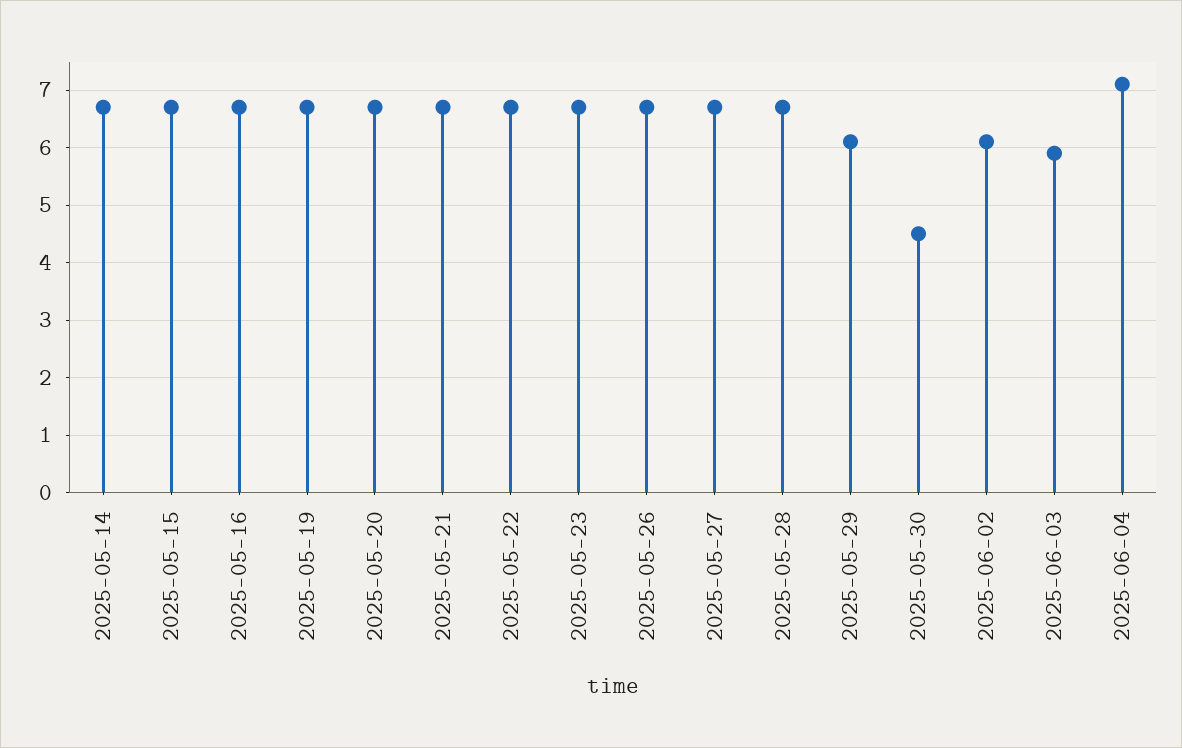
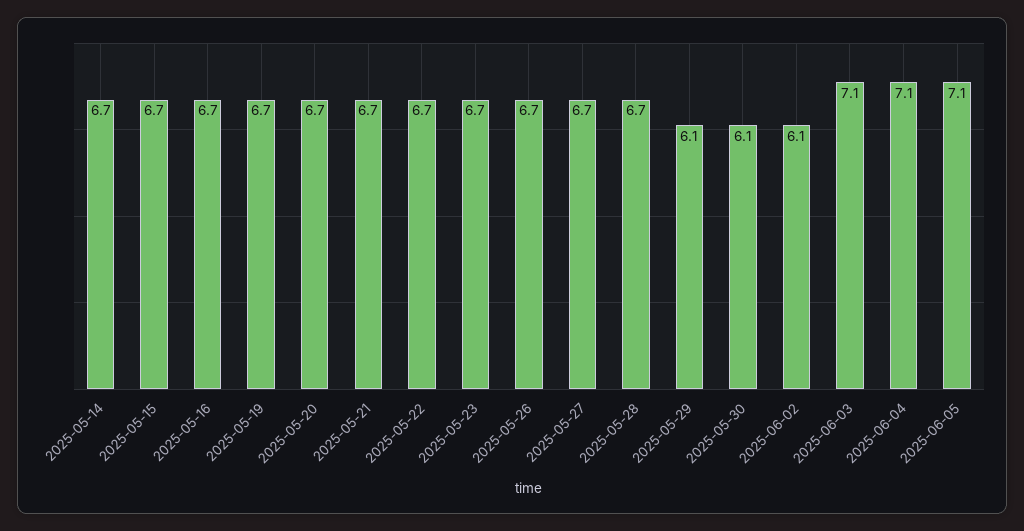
2025-05-30: 4.5 -> 6.1
2025-06-03: 6 -> 7.1
2025-06-05: none -> 7.1

